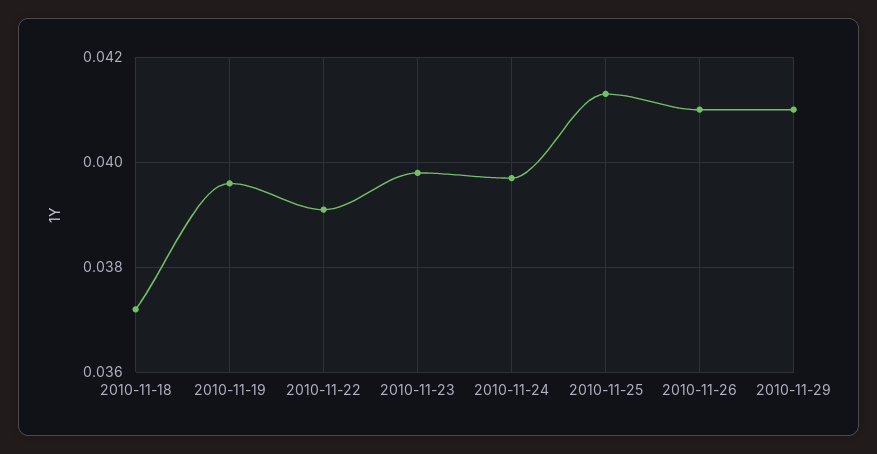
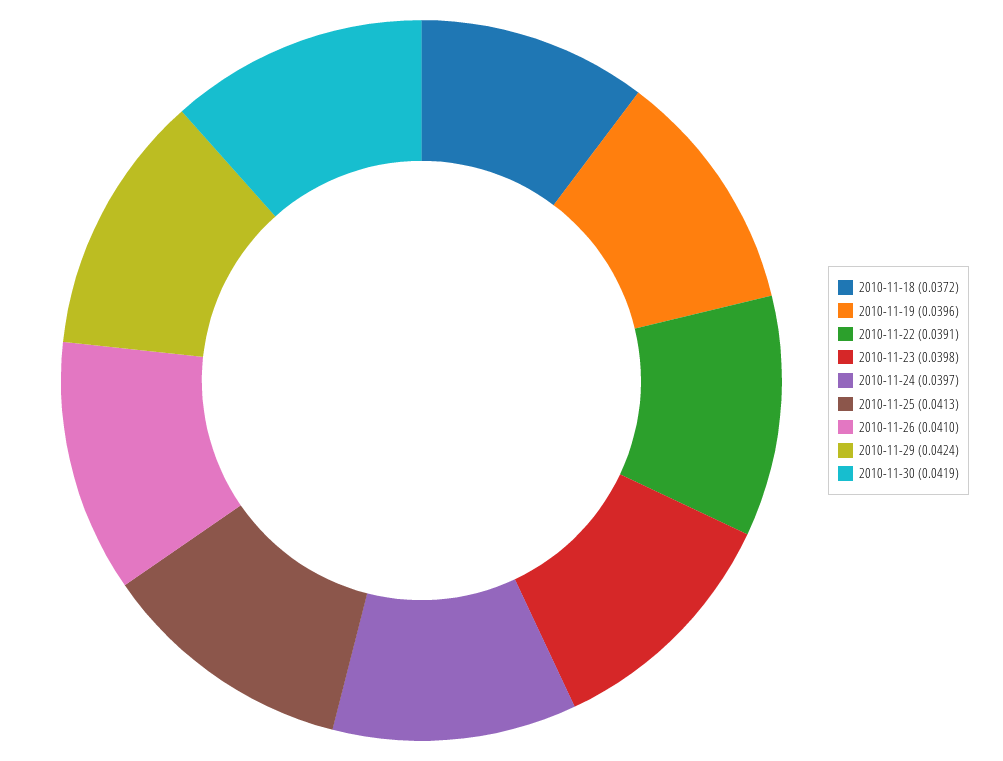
2010-11-29: 0.041 -> 0.0424
2010-11-30: none -> 0.0419

